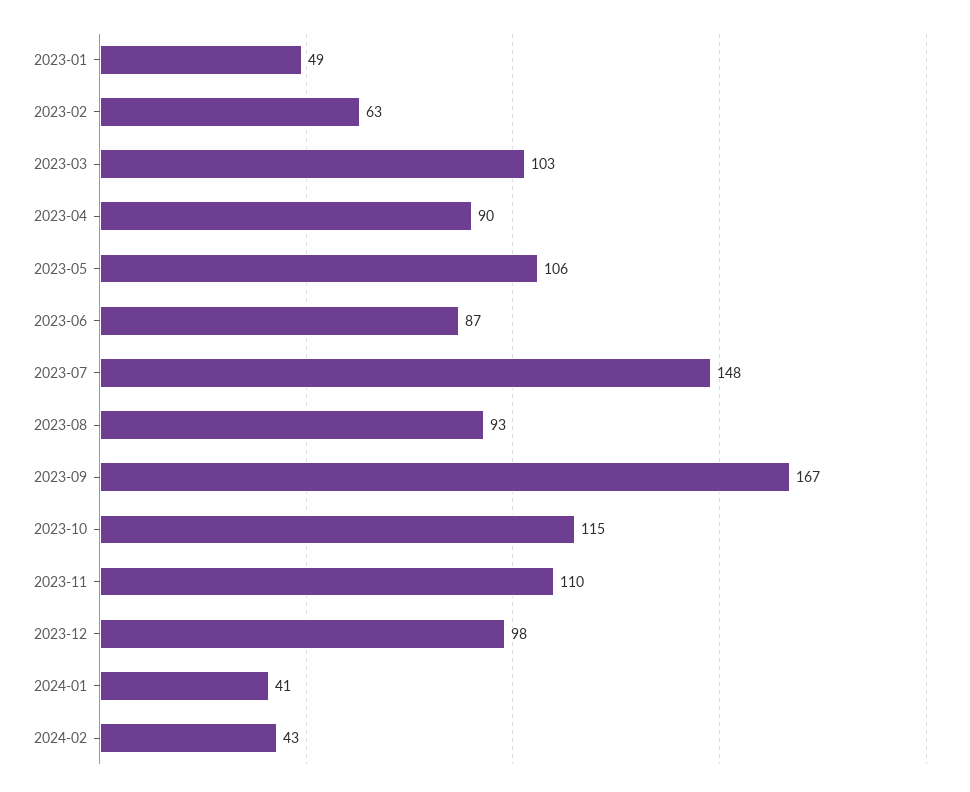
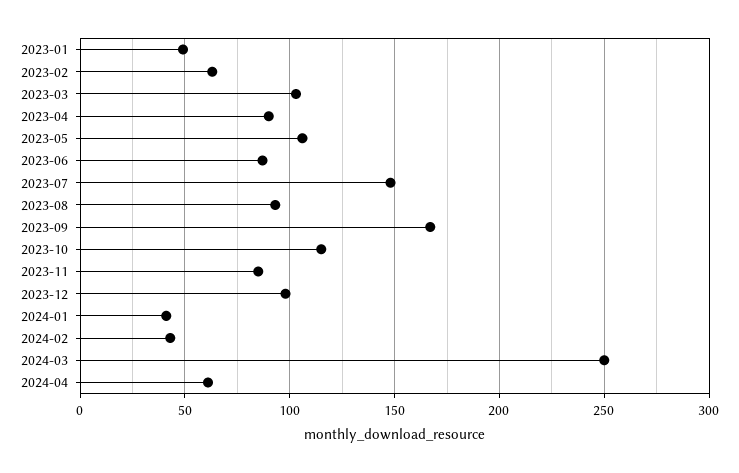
2023-11: 110 -> 85
2024-03: none -> 250
2024-04: none -> 60

